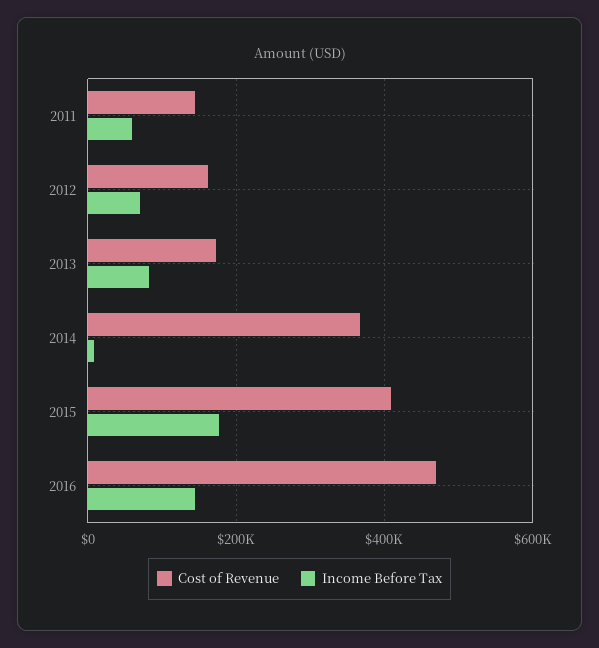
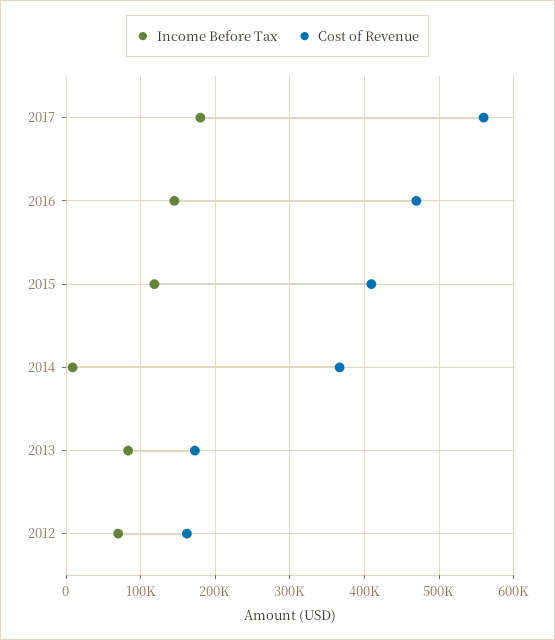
Cost of Revenue, 2011: 140000 -> none
Income Before Tax, 2011: 60000 -> none
Income Before Tax, 2015: 180000 -> 120000
Income Before Tax, 2017: none -> 180000
Cost of Revenue, 2017: none -> 560000

